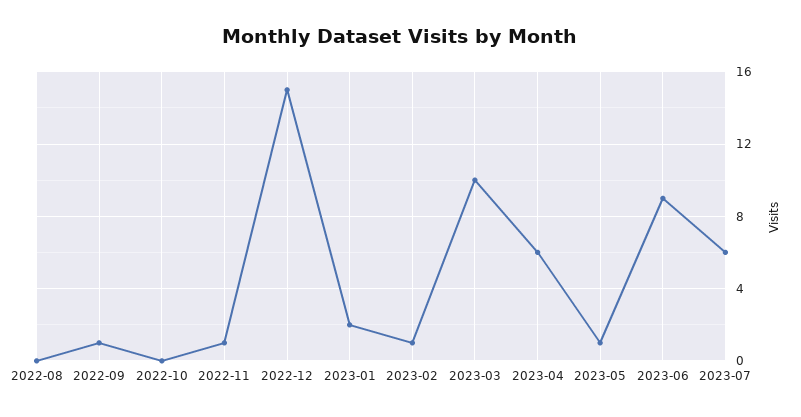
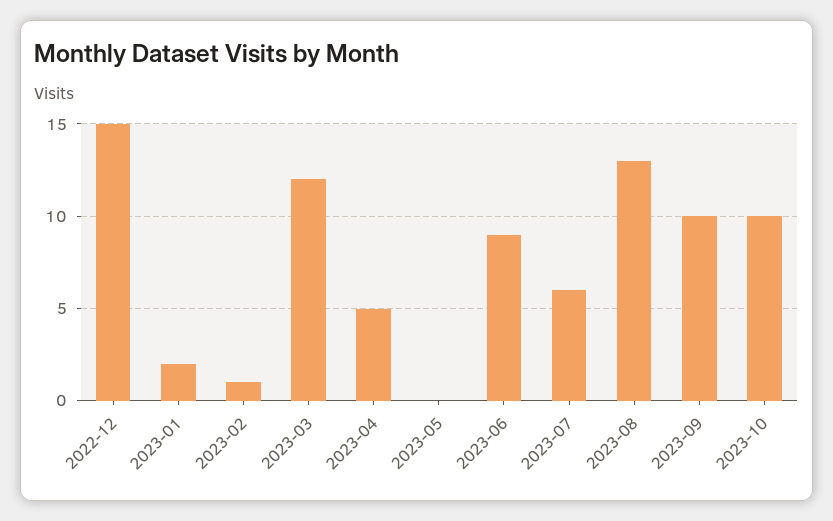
2022-08: 0 -> none
2022-09: 1 -> none
2022-10: 0 -> none
2022-11: 1 -> none
2023-03: 10 -> 12
2023-04: 6 -> 5
2023-05: 1 -> 0
2023-08: none -> 13
2023-09: none -> 10
2023-10: none -> 10

